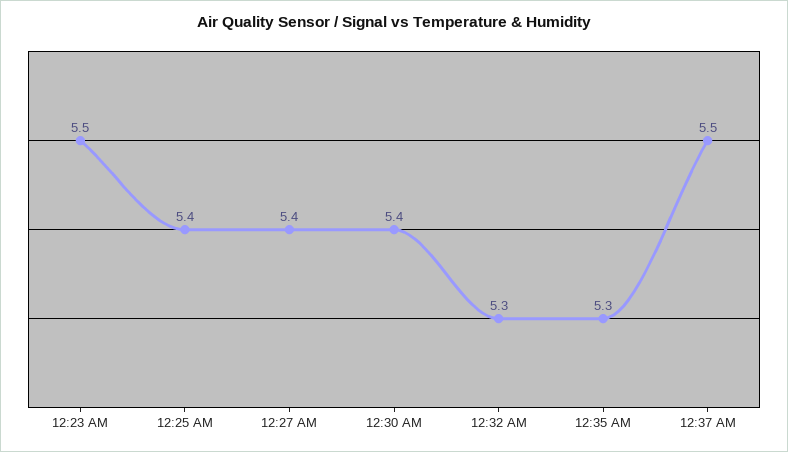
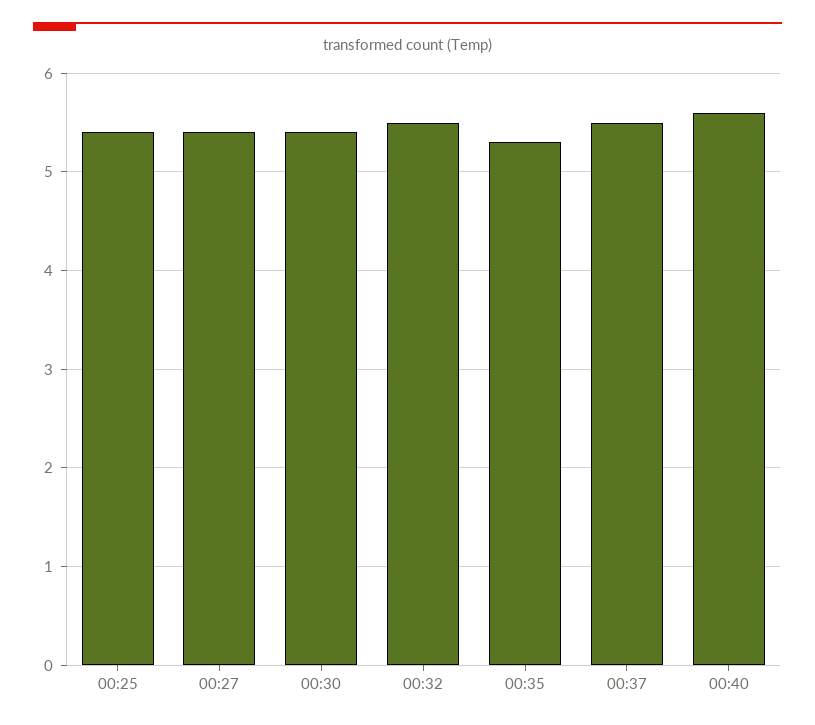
12:23 AM: 5.5 -> none
12:32 AM: 5.3 -> 5.5
00:40: none -> 5.6

